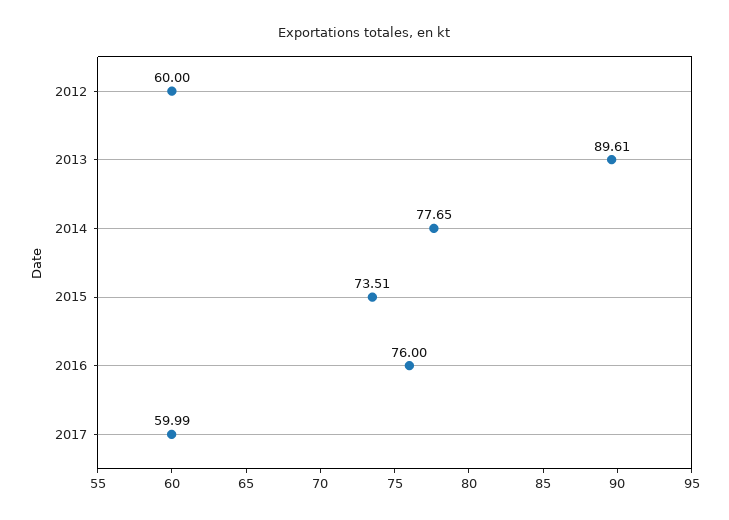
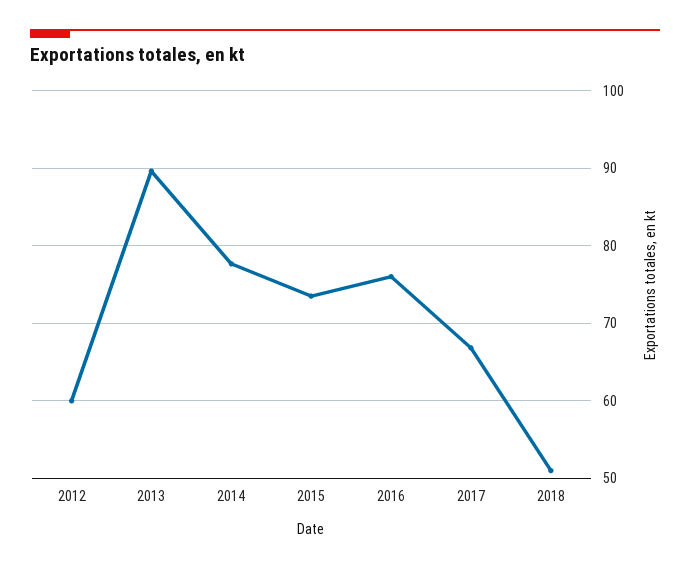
2017: 59.99 -> 67
2018: none -> 51

